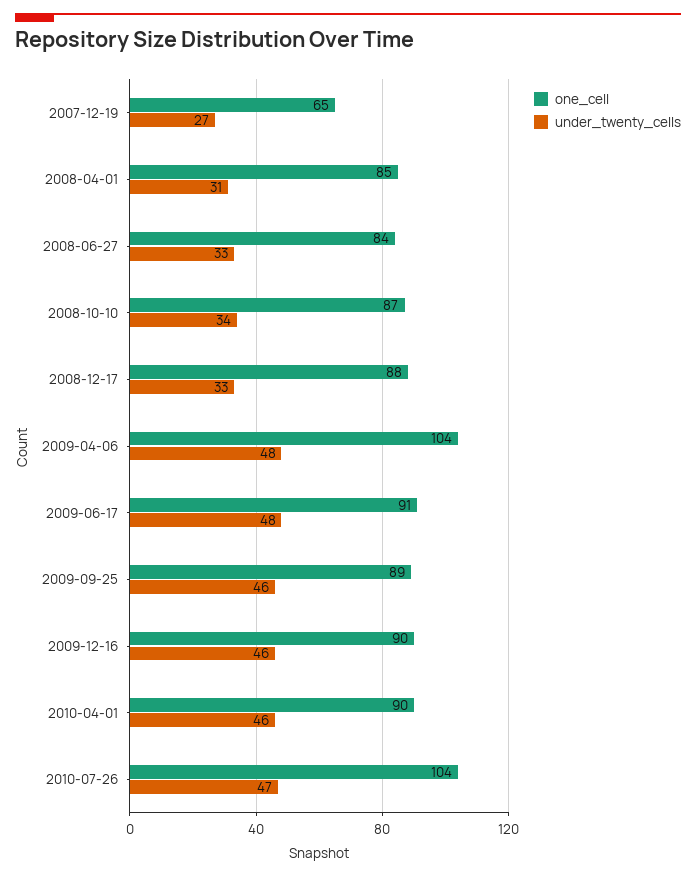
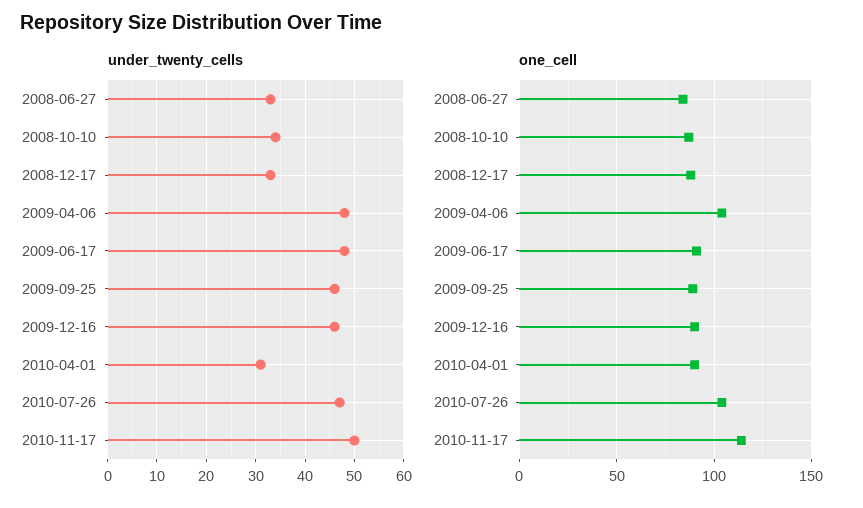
one_cell, 2007-12-19: 65 -> none
under_twenty_cells, 2007-12-19: 27 -> none
one_cell, 2008-04-01: 85 -> none
under_twenty_cells, 2008-04-01: 31 -> none
under_twenty_cells, 2010-04-01: 46 -> 30
under_twenty_cells, 2010-11-17: none -> 50
one_cell, 2010-11-17: none -> 115

